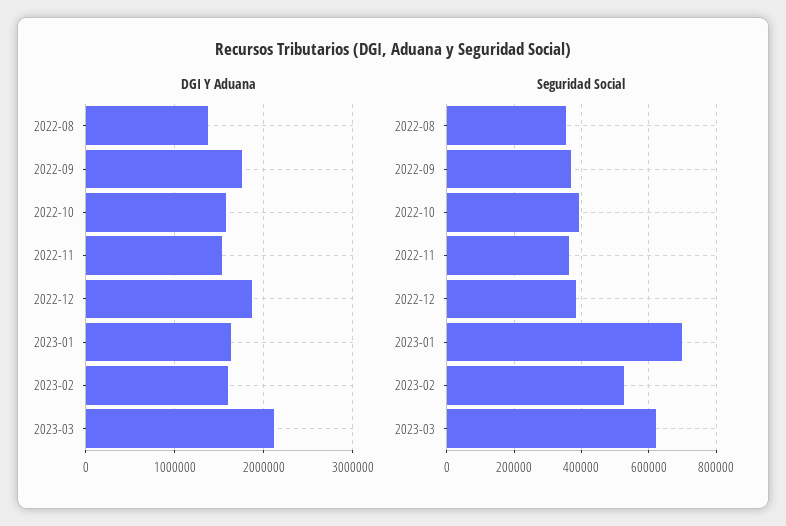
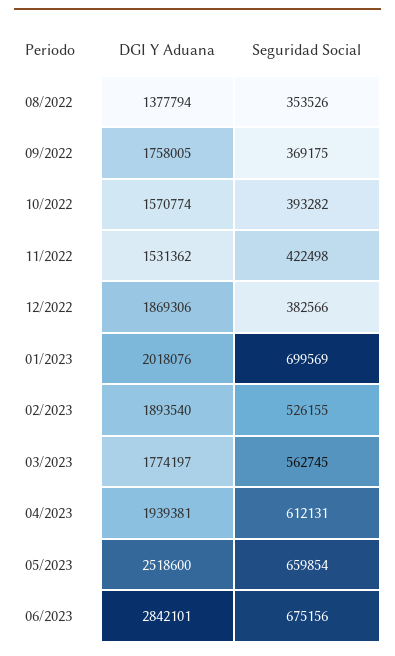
DGI Y Aduana, 2023-01: 1600000 -> 2018076
DGI Y Aduana, 2023-02: 1600000 -> 1893540
DGI Y Aduana, 2023-03: 2100000 -> 1774197
Seguridad Social, 2022-11: 360000 -> 422498
Seguridad Social, 2023-03: 620000 -> 562745
DGI Y Aduana, 04/2023: none -> 1939381
Seguridad Social, 04/2023: none -> 612131
DGI Y Aduana, 05/2023: none -> 2518600
Seguridad Social, 05/2023: none -> 659854
DGI Y Aduana, 06/2023: none -> 2842101
Seguridad Social, 06/2023: none -> 675156

